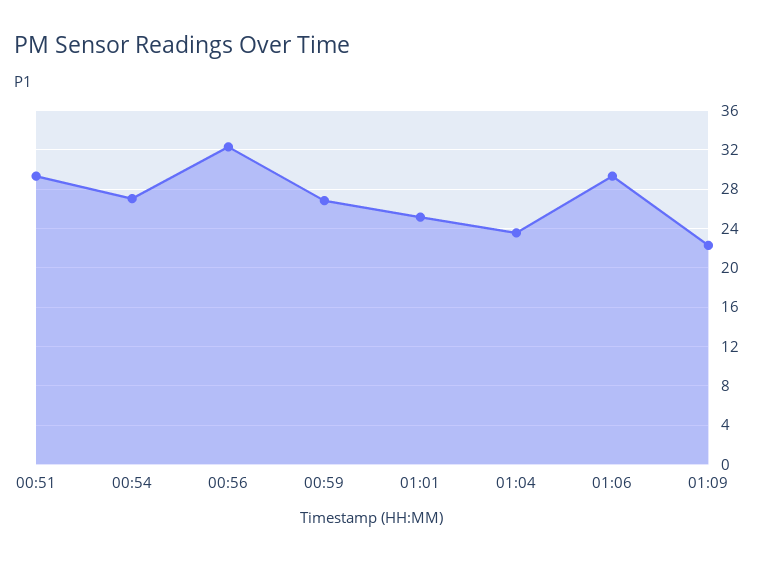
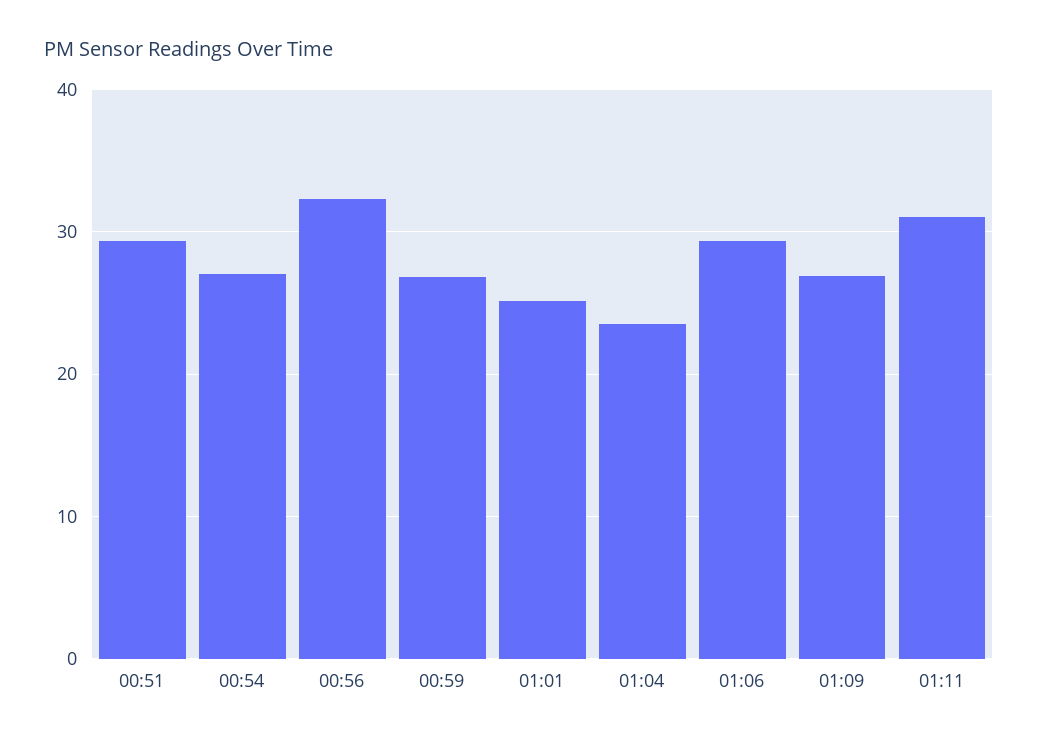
01:09: 22 -> 27
01:11: none -> 31

